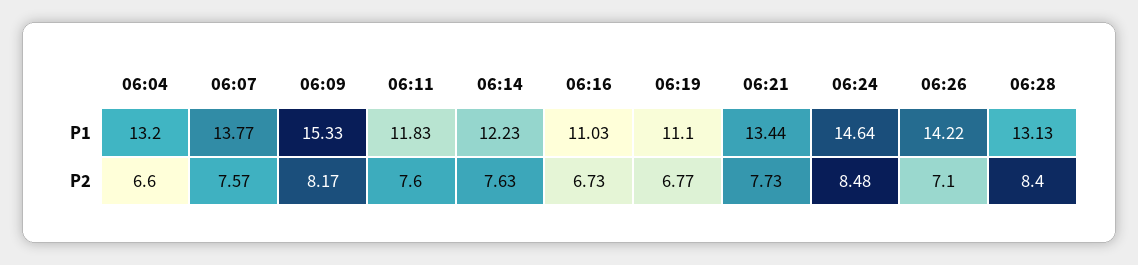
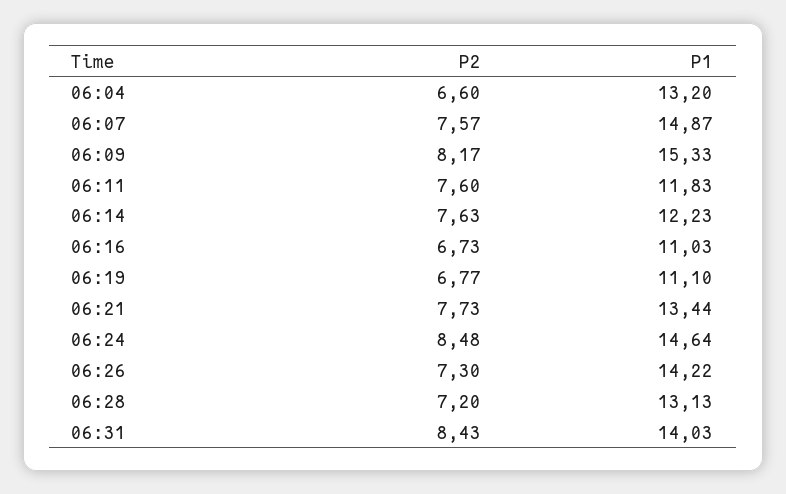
06:07, P1: 13.77 -> 14.87
06:26, P2: 7.1 -> 7.3
06:28, P2: 8.4 -> 7.2
06:31, P2: none -> 8.43
06:31, P1: none -> 14.03

